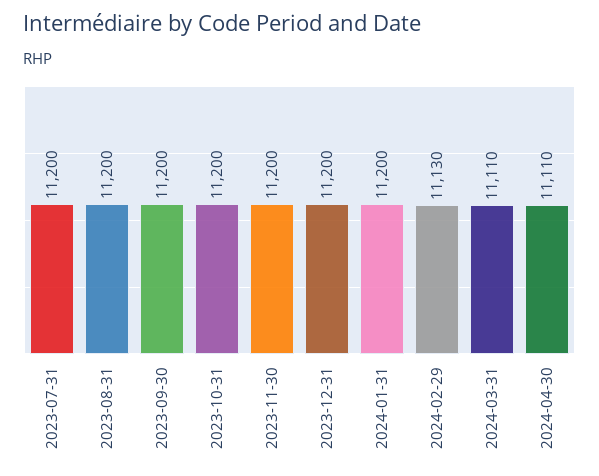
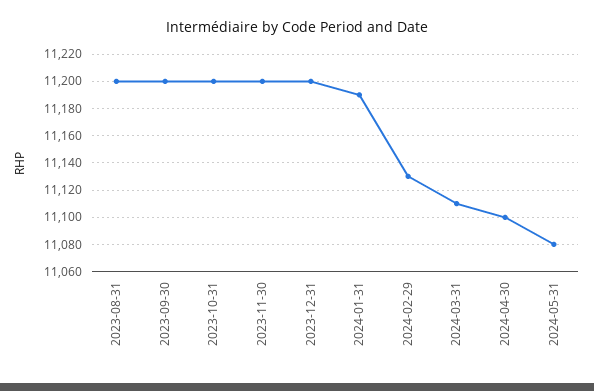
2023-07-31: 11200 -> none
2024-01-31: 11200 -> 11190
2024-04-30: 11110 -> 11100
2024-05-31: none -> 11080

